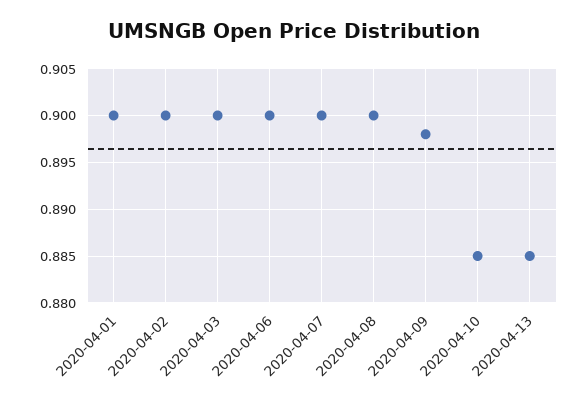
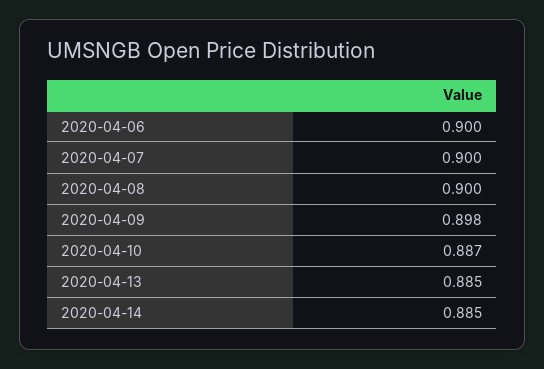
2020-04-01: 0.9 -> none
2020-04-02: 0.9 -> none
2020-04-03: 0.9 -> none
2020-04-10: 0.885 -> 0.887
2020-04-14: none -> 0.885

